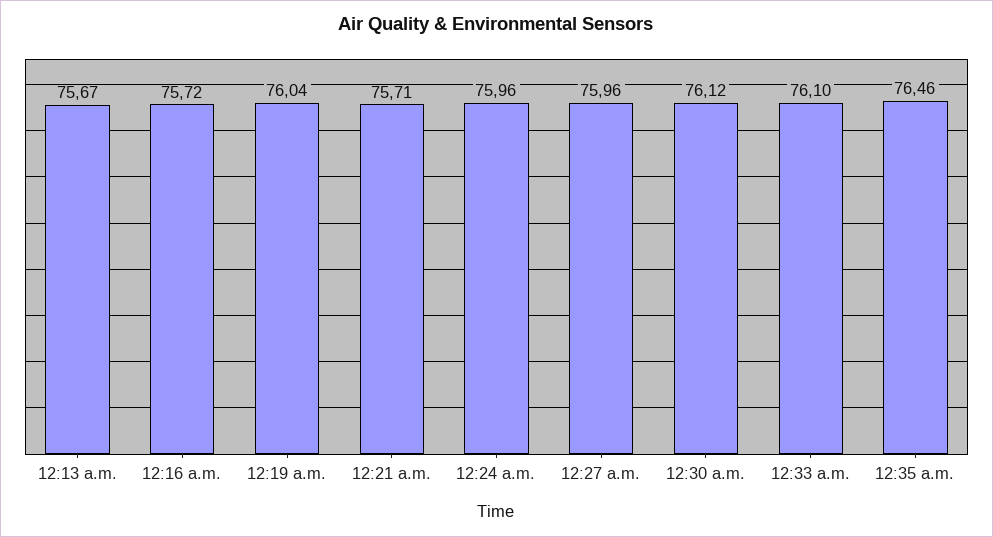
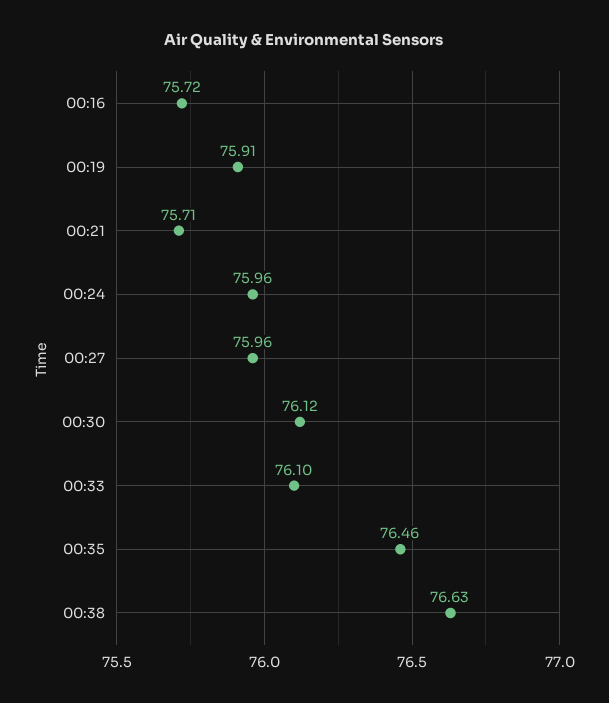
12:13 a.m.: 75.67 -> none
12:19 a.m.: 76.04 -> 75.91
00:38: none -> 76.63

